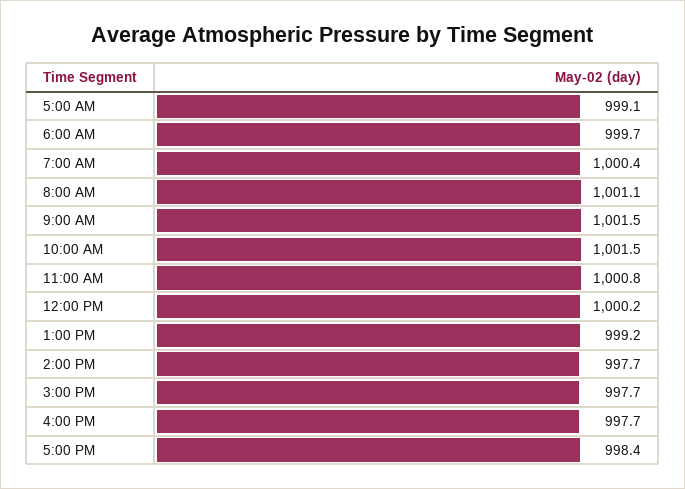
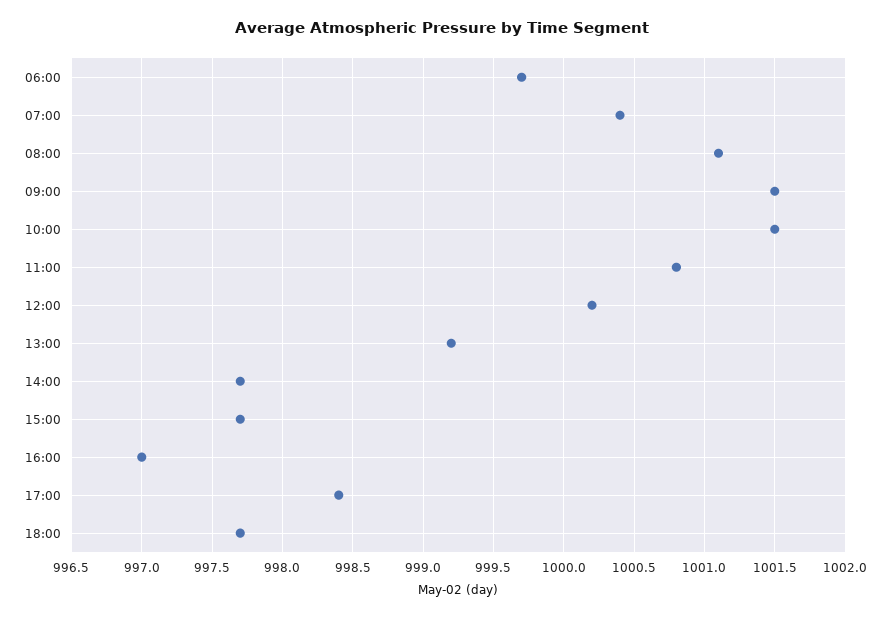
5:00 AM: 999.1 -> none
4:00 PM: 997.7 -> 997
18:00: none -> 997.7

